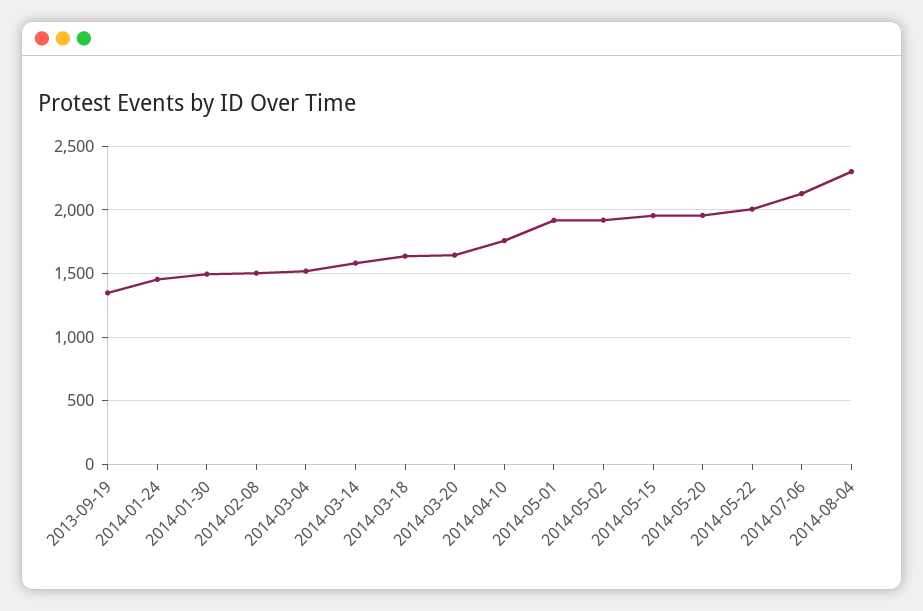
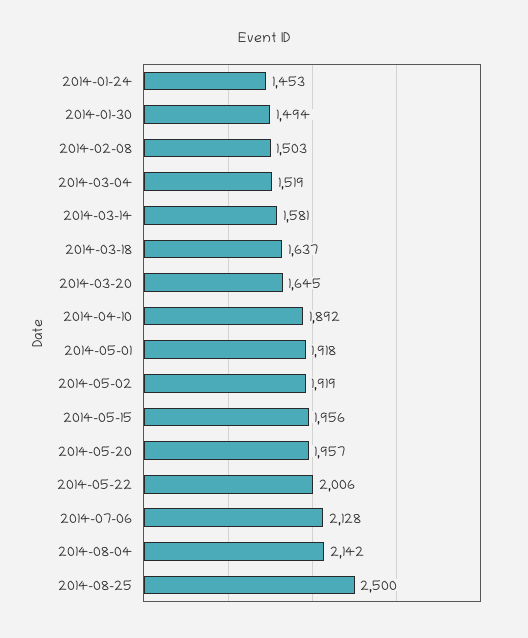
2013-09-19: 1350 -> none
2014-04-10: 1750 -> 1892
2014-08-04: 2300 -> 2142
2014-08-25: none -> 2500

